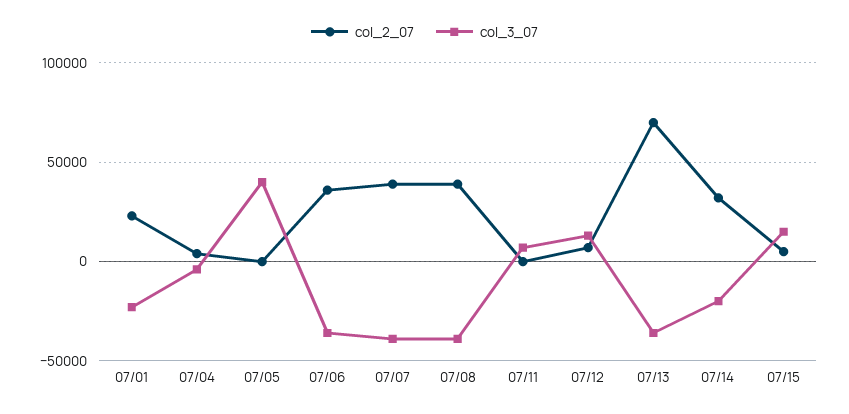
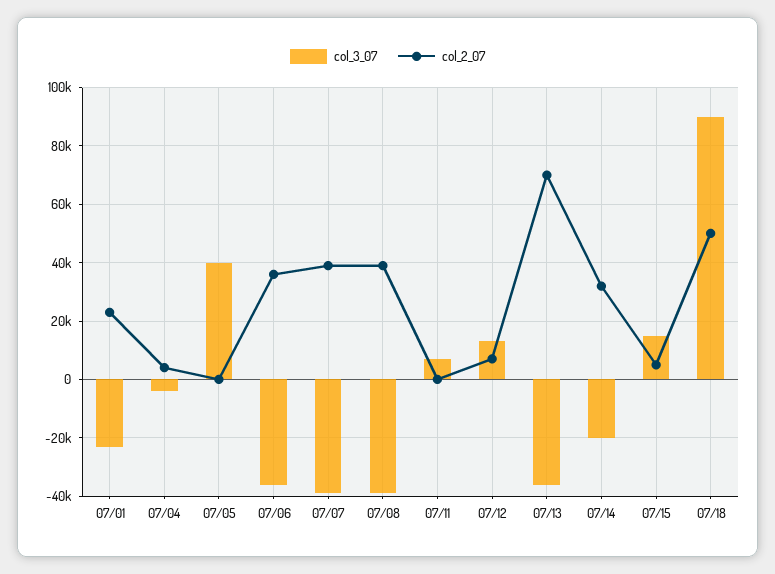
col_3_07, 07/18: none -> 90000
col_2_07, 07/18: none -> 50000

